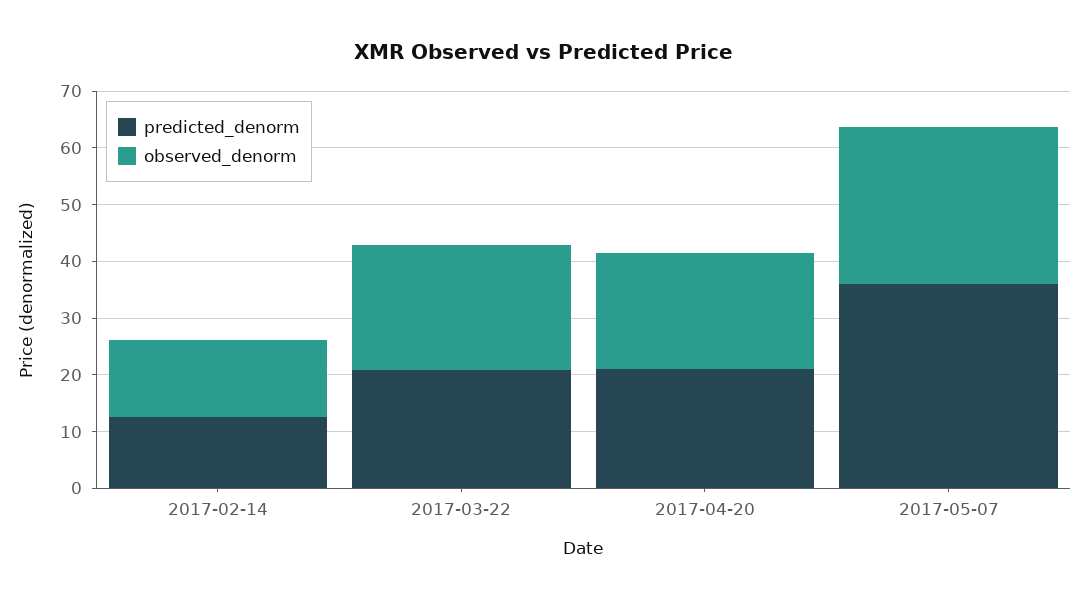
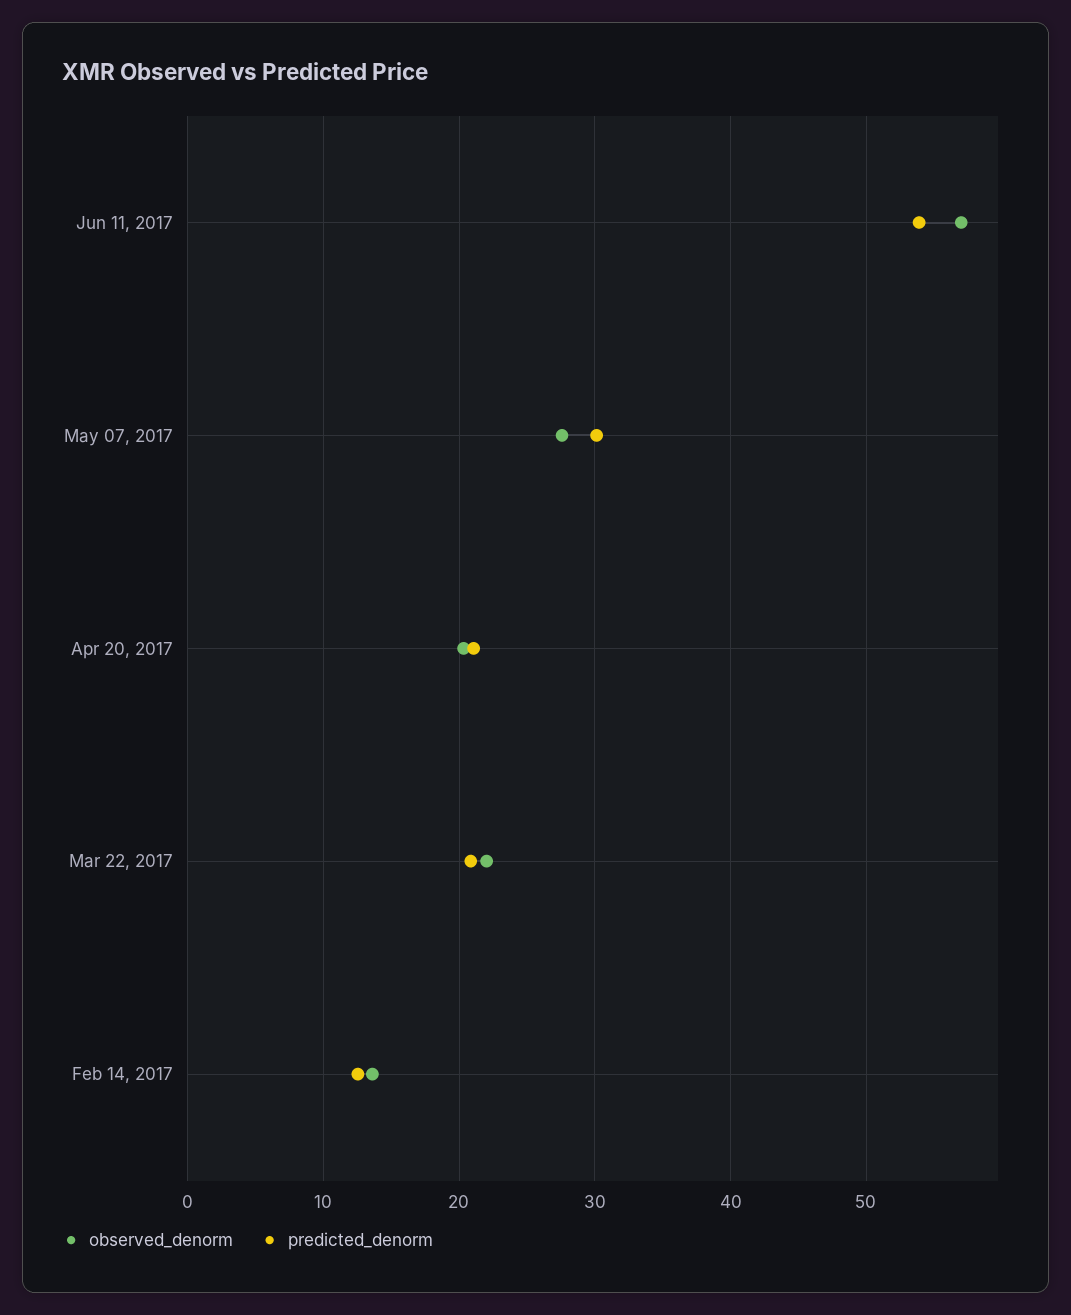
predicted_denorm, 2017-05-07: 36 -> 30
observed_denorm, Jun 11, 2017: none -> 57
predicted_denorm, Jun 11, 2017: none -> 54

